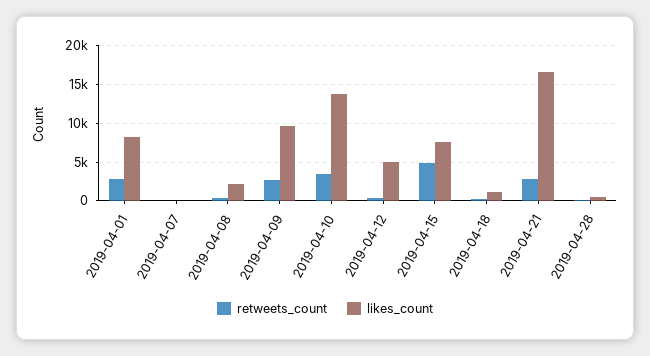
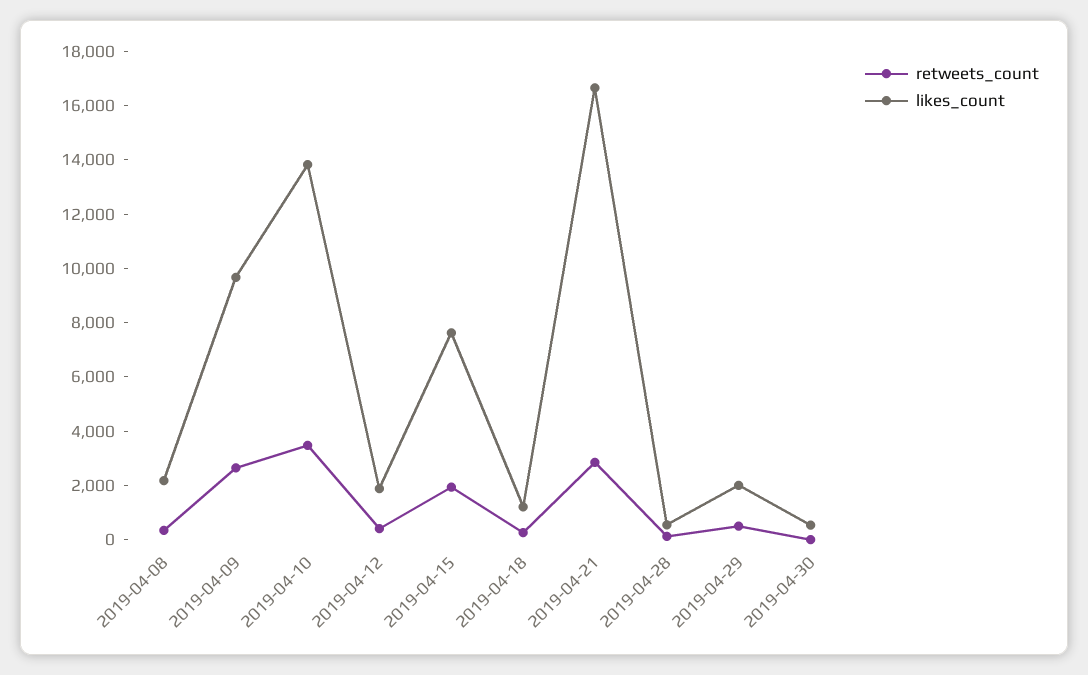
retweets_count, 2019-04-01: 3000 -> none
likes_count, 2019-04-01: 8000 -> none
retweets_count, 2019-04-07: 0 -> none
likes_count, 2019-04-07: 0 -> none
likes_count, 2019-04-12: 5000 -> 2000
retweets_count, 2019-04-15: 5000 -> 2000
retweets_count, 2019-04-29: none -> 500
likes_count, 2019-04-29: none -> 2000
retweets_count, 2019-04-30: none -> 0
likes_count, 2019-04-30: none -> 500

